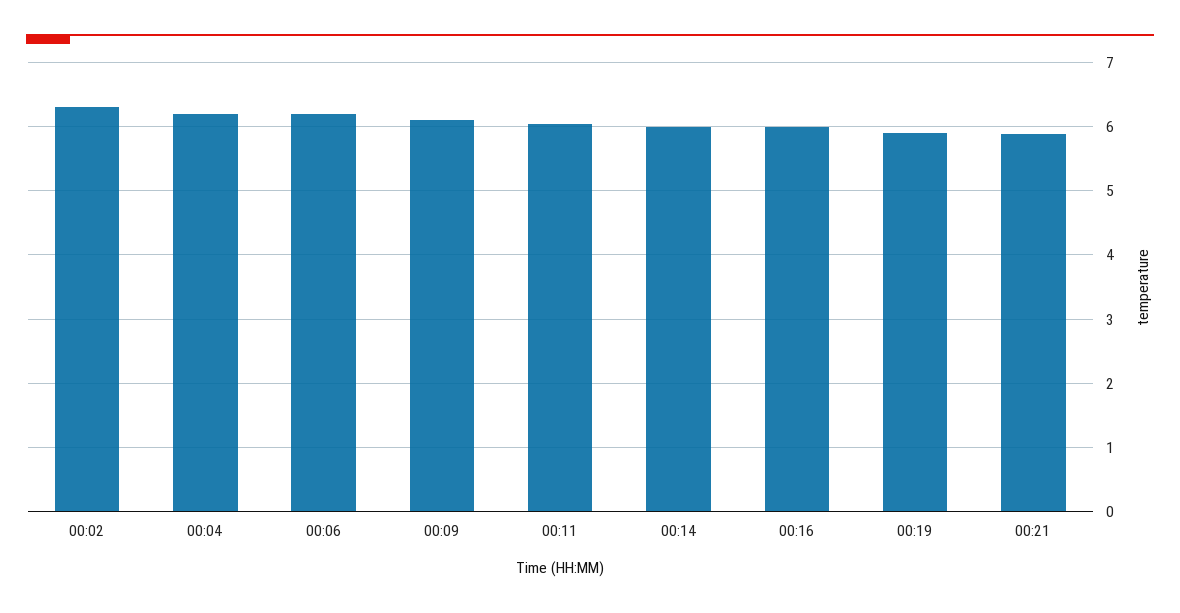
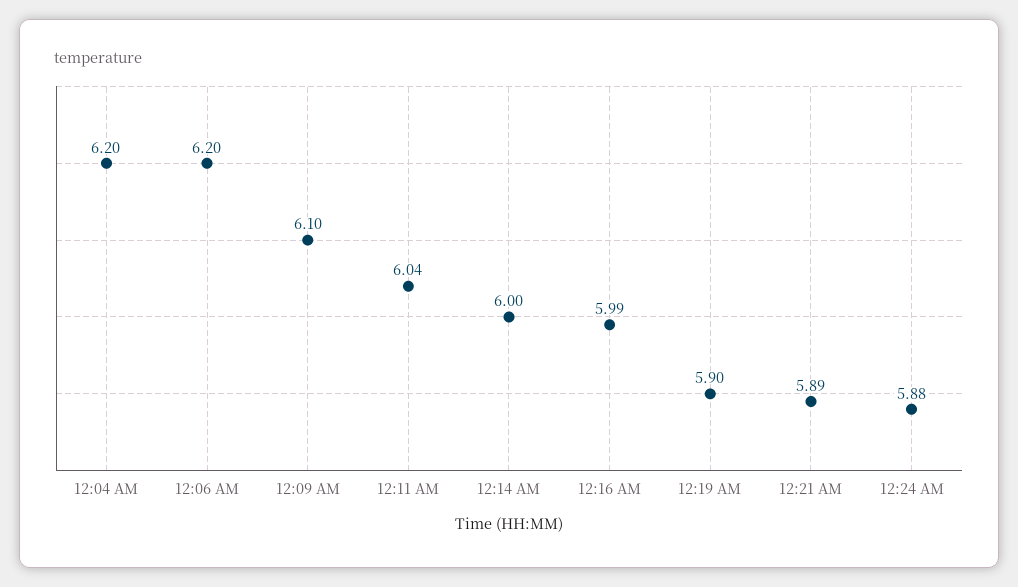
00:02: 6.3 -> none
12:24 AM: none -> 5.88

